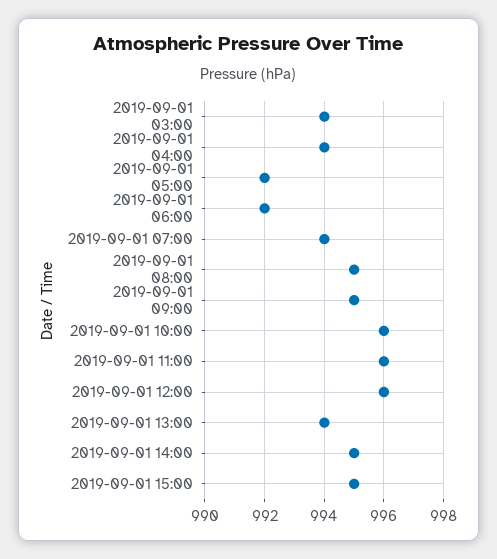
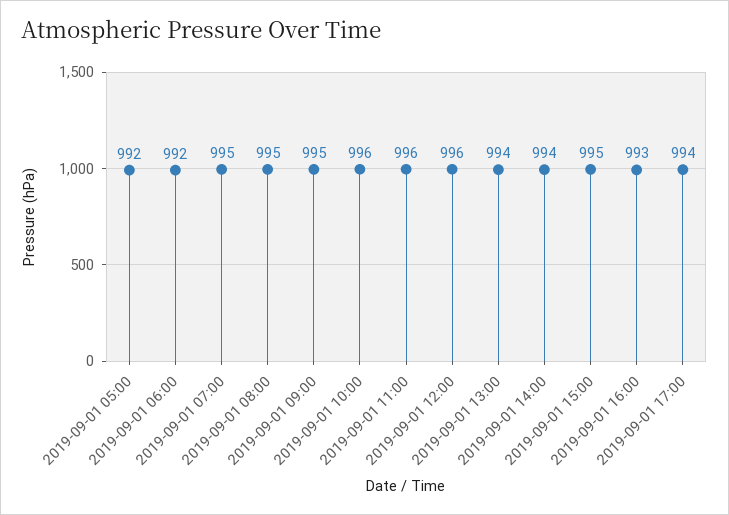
2019-09-01 03:00: 994 -> none
2019-09-01 04:00: 994 -> none
2019-09-01 07:00: 994 -> 995
2019-09-01 14:00: 995 -> 994
2019-09-01 16:00: none -> 993
2019-09-01 17:00: none -> 994

